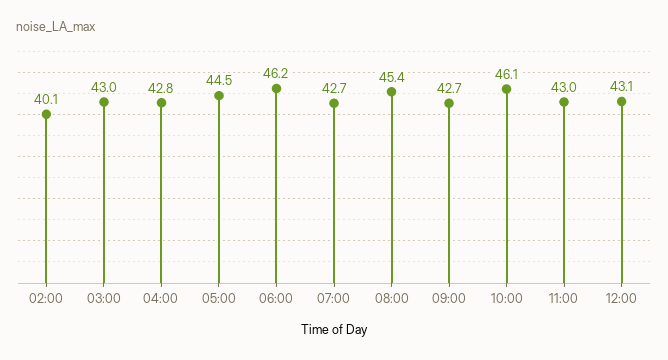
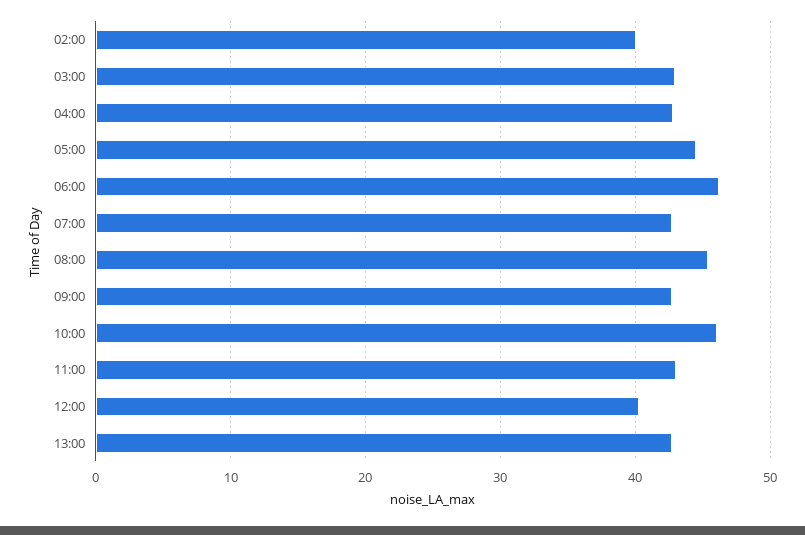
12:00: 43.1 -> 40
13:00: none -> 43

